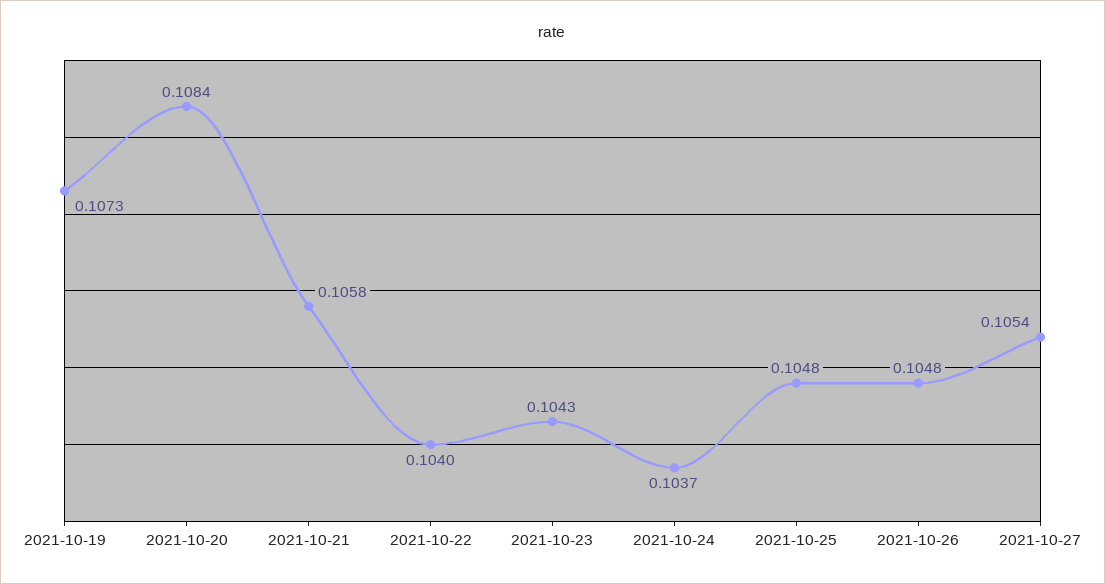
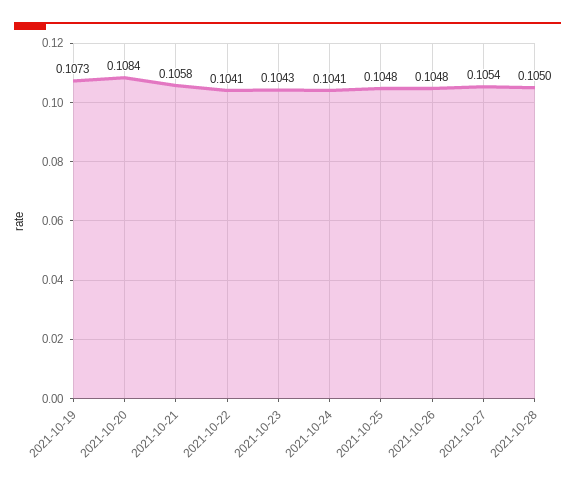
2021-10-22: 0.104 -> 0.1041
2021-10-24: 0.1037 -> 0.1041
2021-10-28: none -> 0.105

